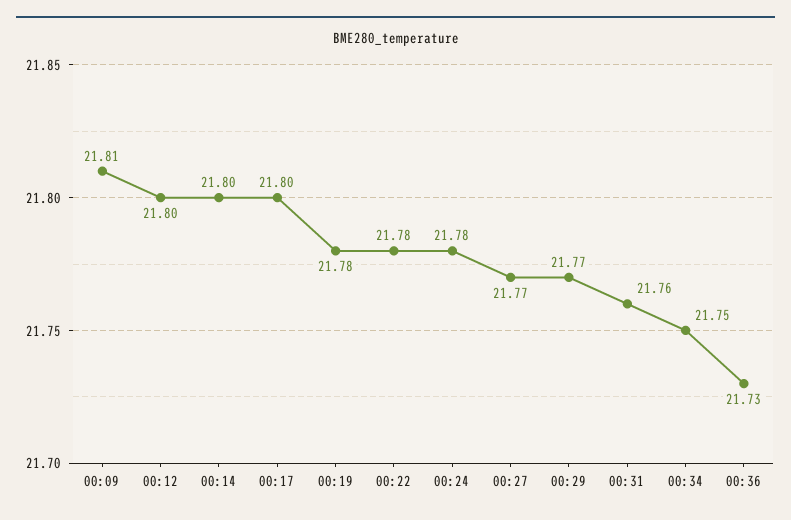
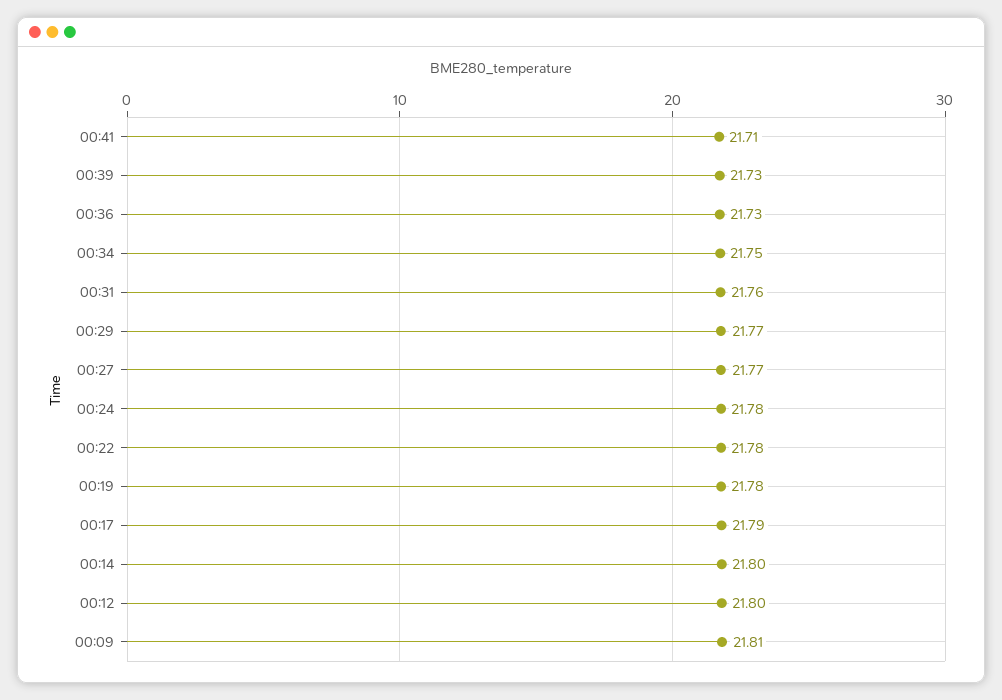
00:17: 21.8 -> 21.79
00:41: none -> 21.71
00:39: none -> 21.73

